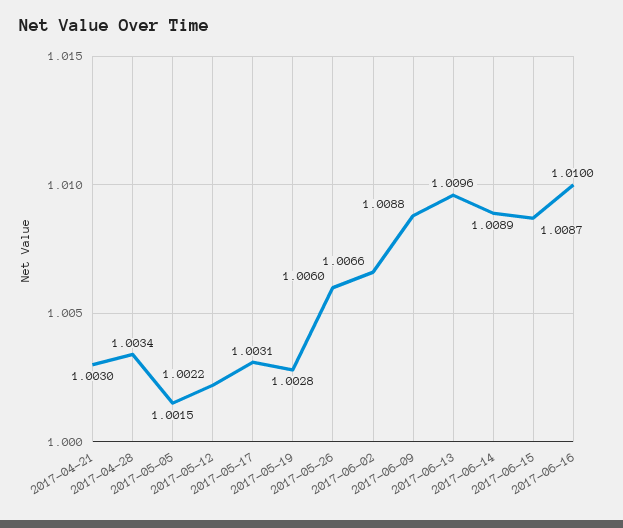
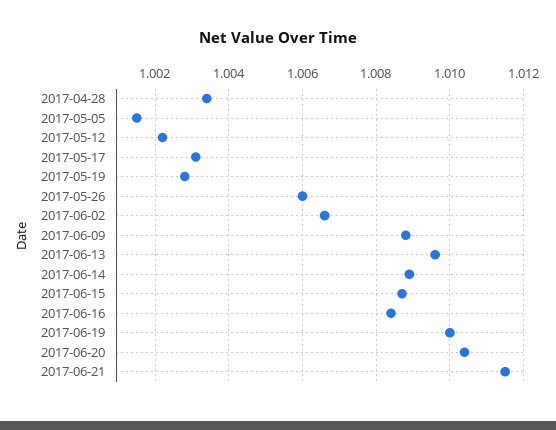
2017-04-21: 1.003 -> none
2017-06-16: 1.01 -> 1.0085
2017-06-19: none -> 1.01
2017-06-20: none -> 1.0105
2017-06-21: none -> 1.0115

